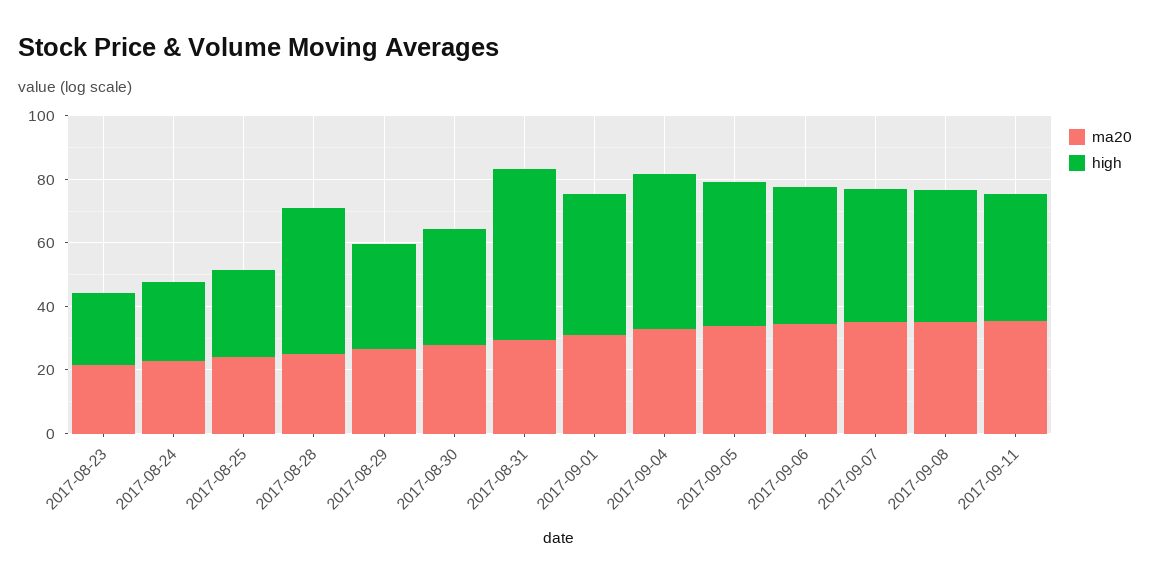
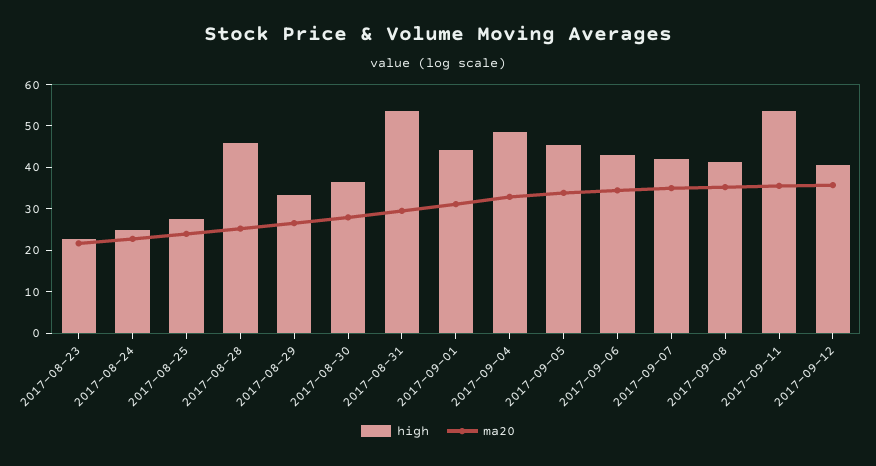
high, 2017-09-11: 40 -> 54
high, 2017-09-12: none -> 40
ma20, 2017-09-12: none -> 36

